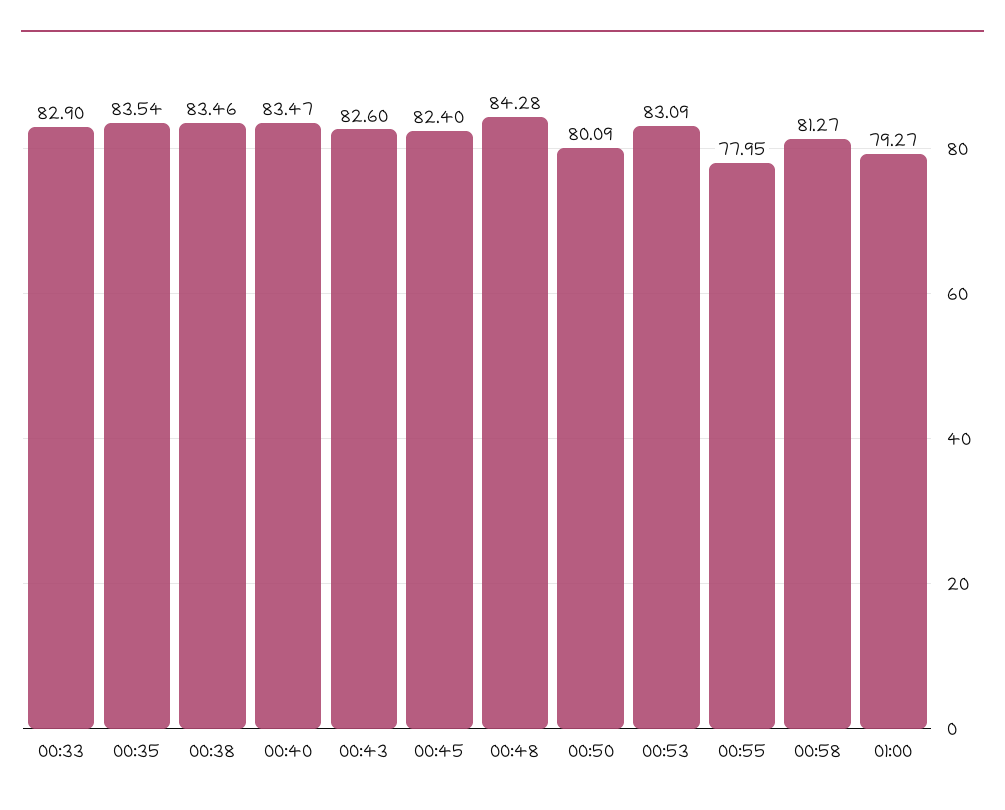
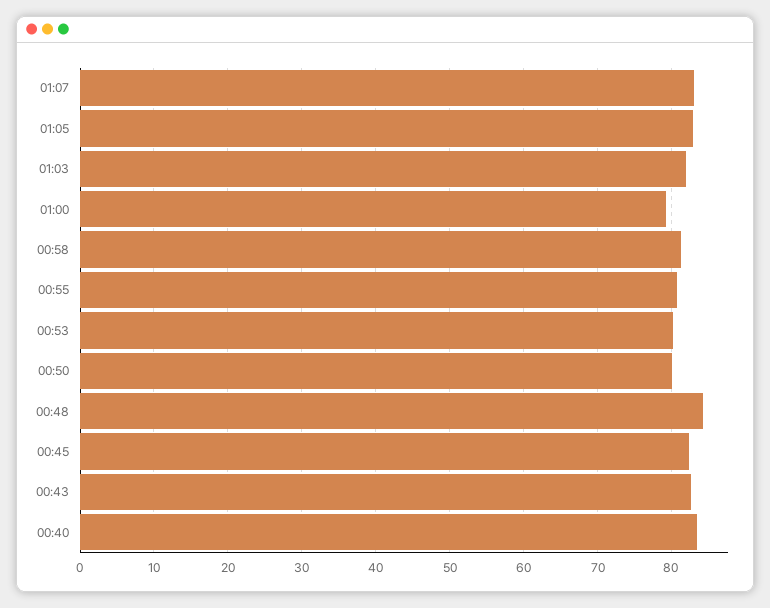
00:33: 82.9 -> none
00:35: 83.54 -> none
00:38: 83.46 -> none
00:53: 83.09 -> 80
00:55: 77.95 -> 81
01:07: none -> 83
01:05: none -> 83
01:03: none -> 82

